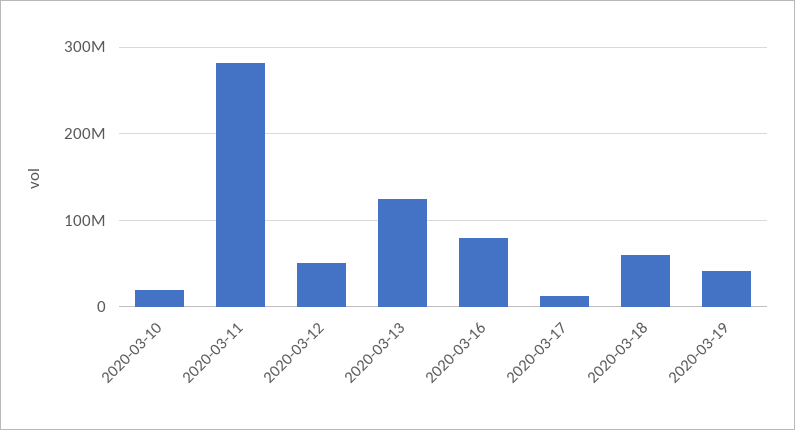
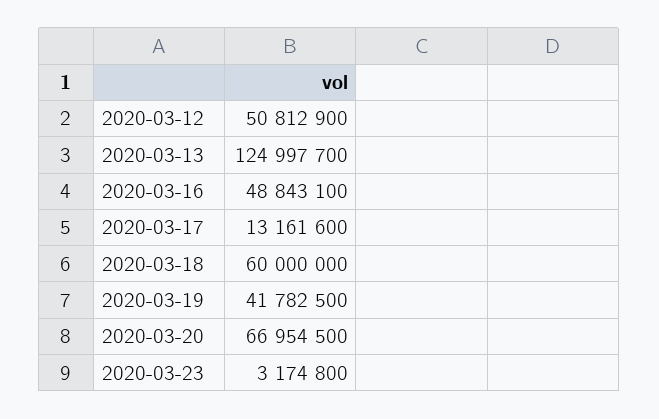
2020-03-10: 20000000 -> none
2020-03-11: 280000000 -> none
2020-03-16: 80000000 -> 48843100
2020-03-20: none -> 66954500
2020-03-23: none -> 3174800

